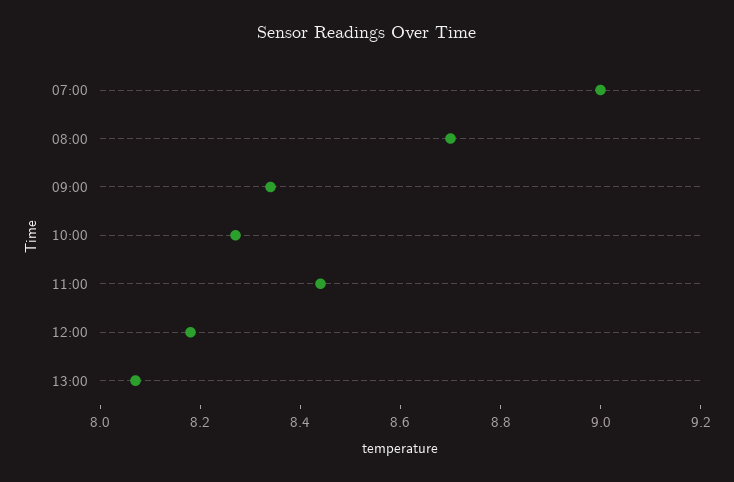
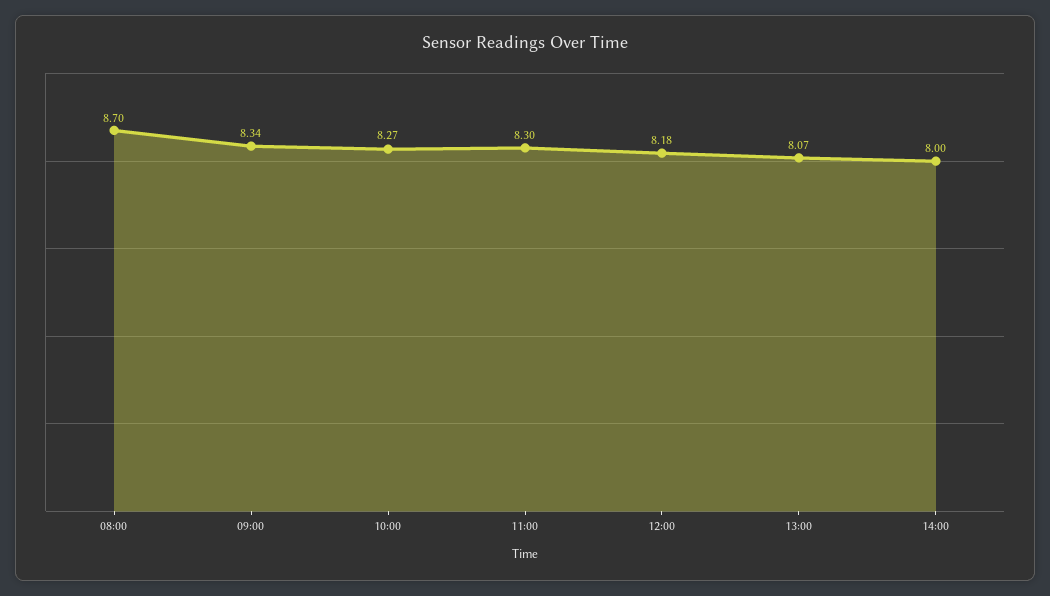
07:00: 9 -> none
11:00: 8.45 -> 8.3
14:00: none -> 8

